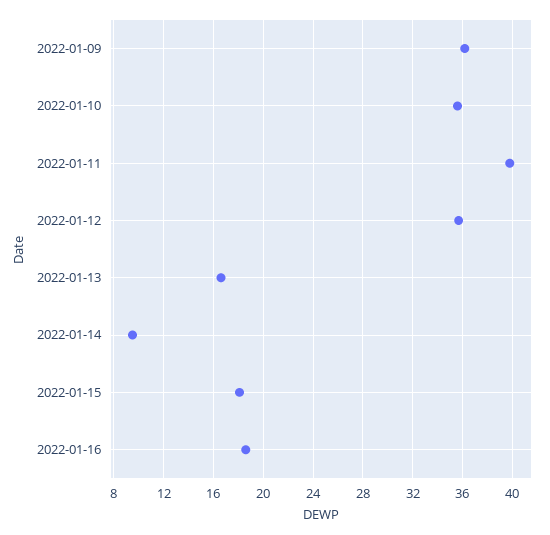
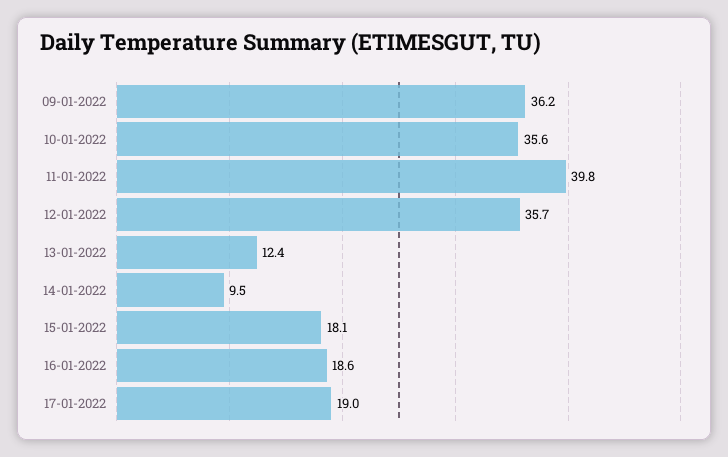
2022-01-13: 16.5 -> 12.4
17-01-2022: none -> 19

